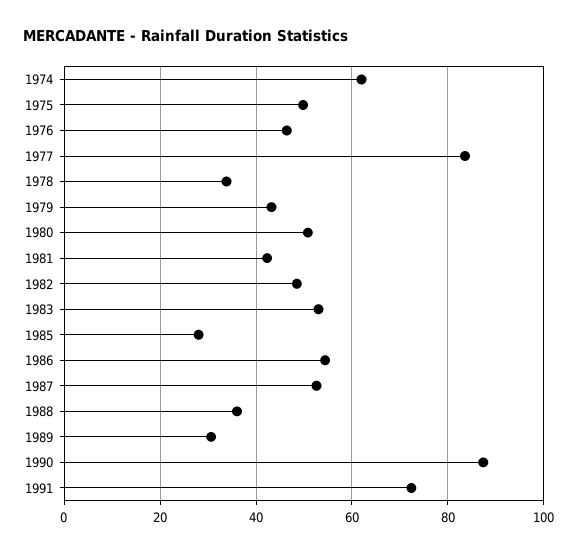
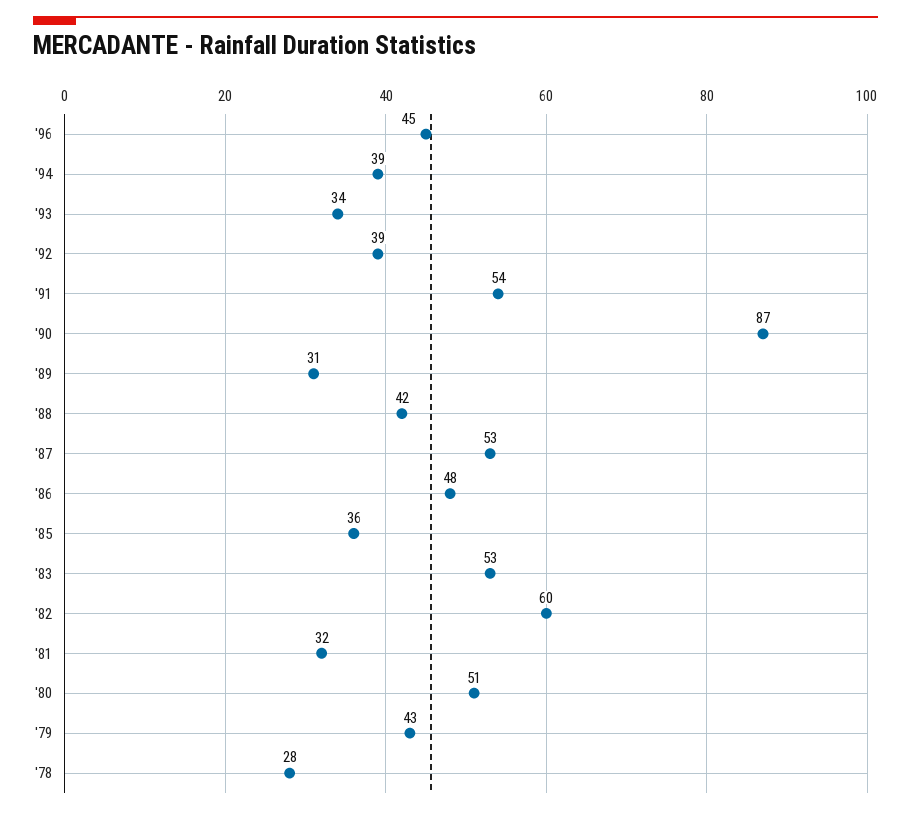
1974: 62 -> none
1975: 50 -> none
1976: 46 -> none
1977: 84 -> none
1978: 34 -> 28
1981: 42 -> 32
1982: 48 -> 60
1985: 28 -> 36
1986: 54 -> 48
1988: 36 -> 42
1991: 72 -> 54
'96: none -> 45
'94: none -> 39
'93: none -> 34
'92: none -> 39

